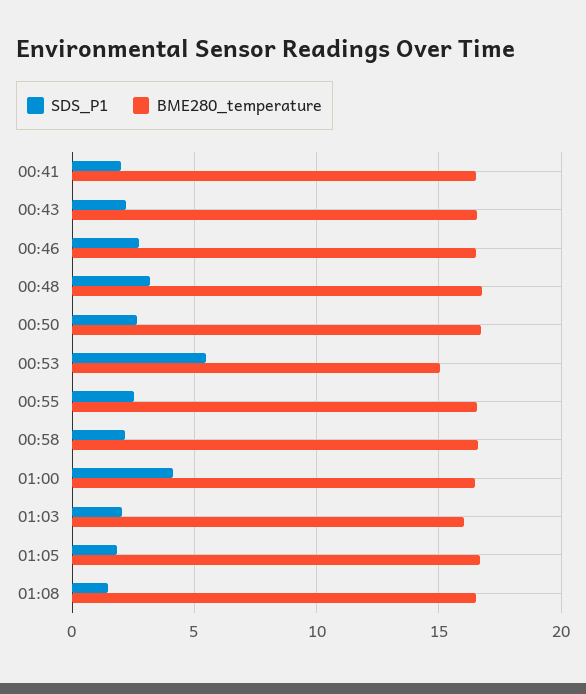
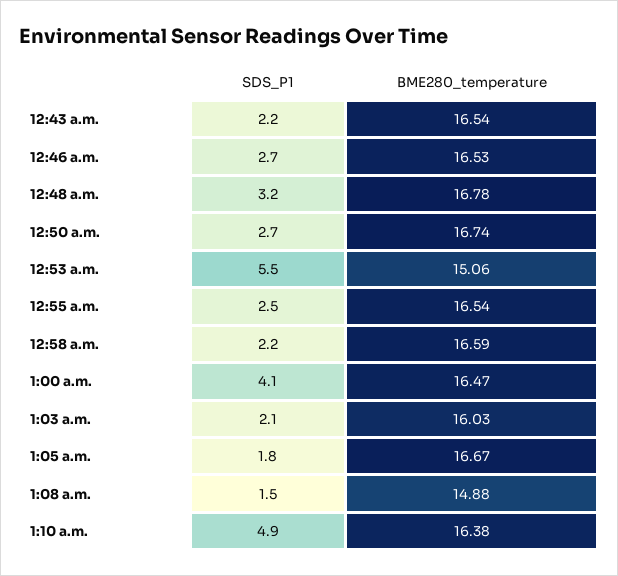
SDS_P1, 00:41: 2 -> none
BME280_temperature, 00:41: 16.5 -> none
BME280_temperature, 01:08: 16.5 -> 14.88
SDS_P1, 1:10 a.m.: none -> 4.9
BME280_temperature, 1:10 a.m.: none -> 16.38

